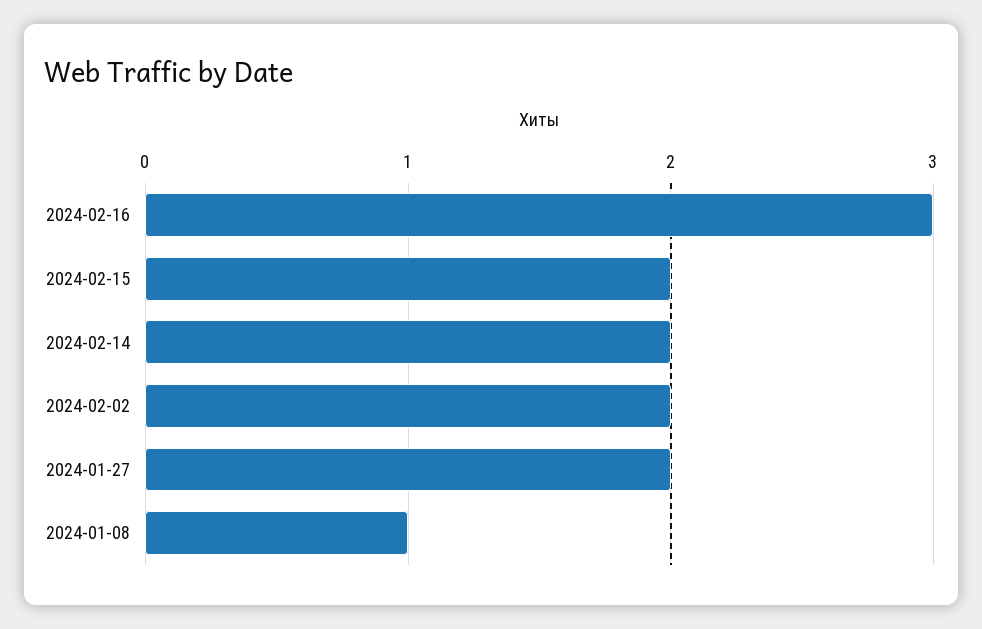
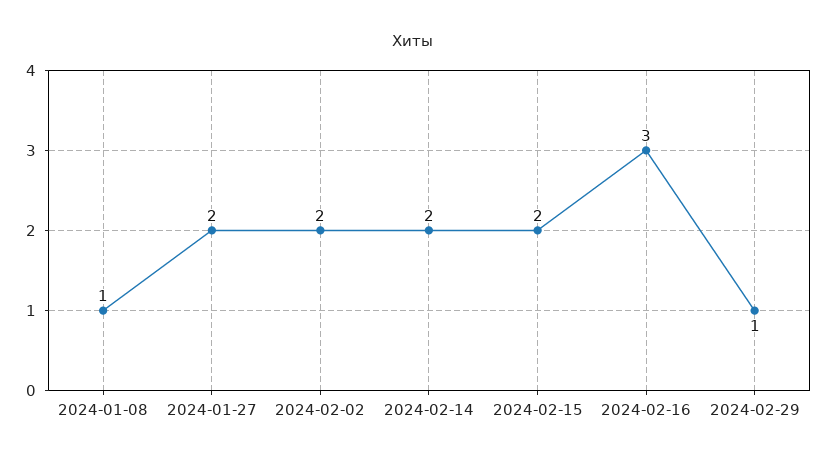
2024-02-29: none -> 1

